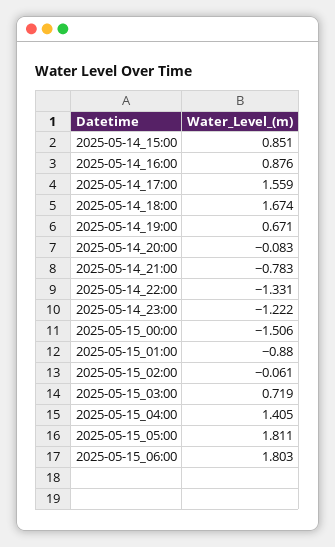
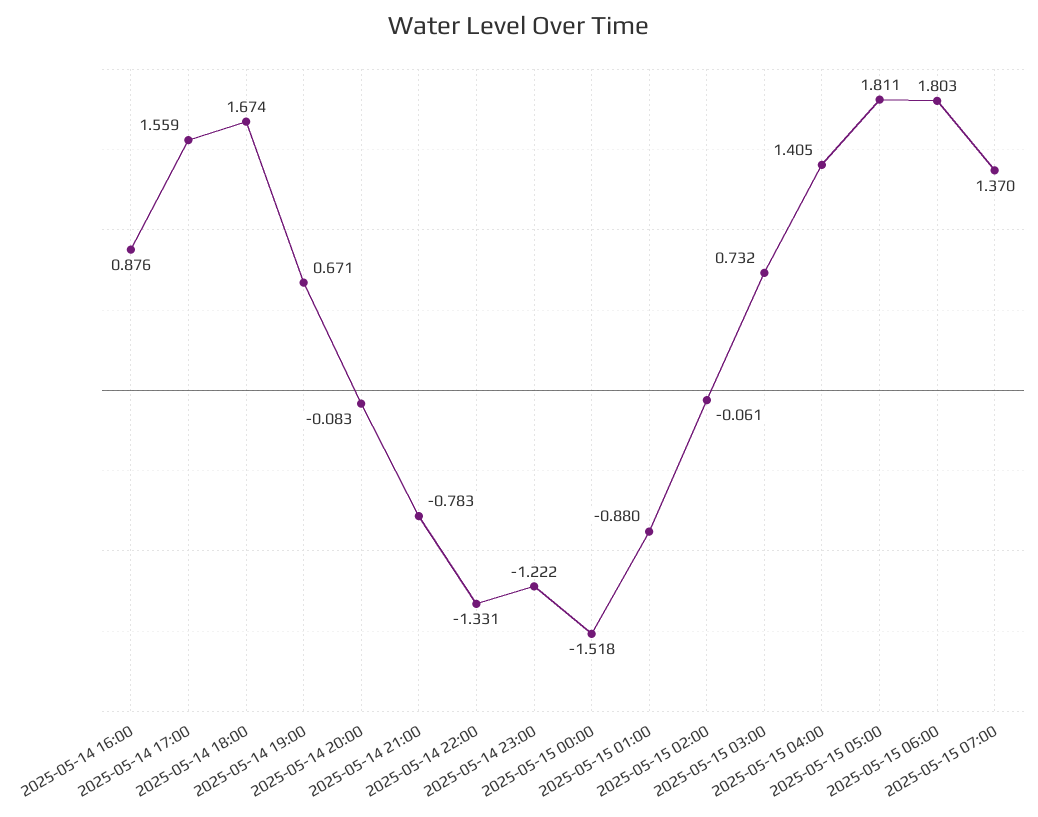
2025-05-14_15:00: 0.851 -> none
2025-05-15_00:00: -1.506 -> -1.518
2025-05-15_03:00: 0.719 -> 0.732
2025-05-15 07:00: none -> 1.37

